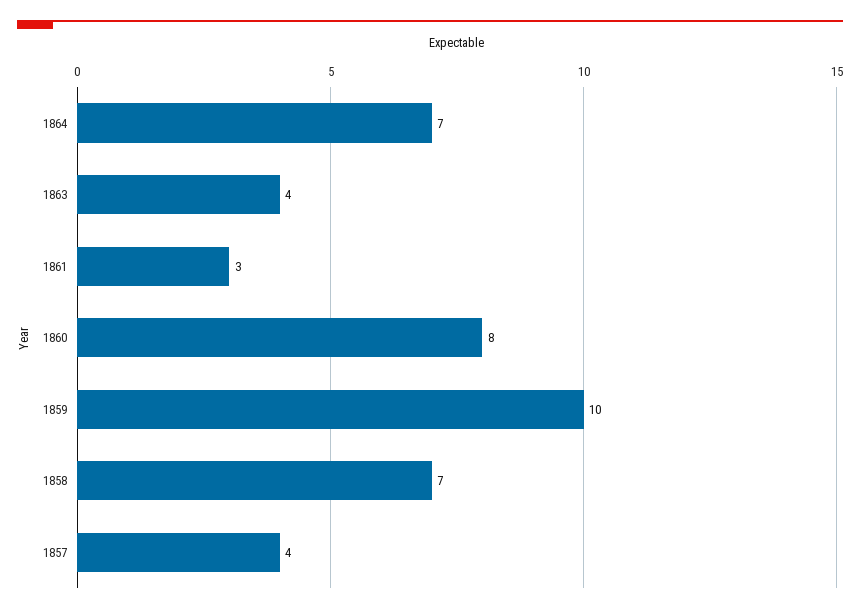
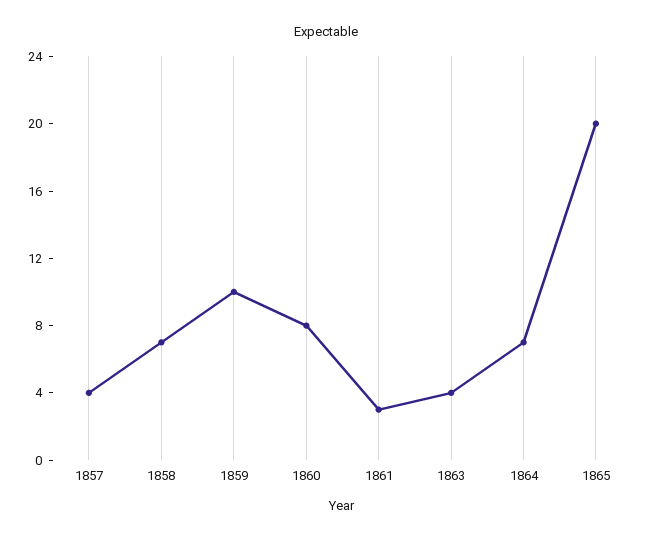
1865: none -> 20

